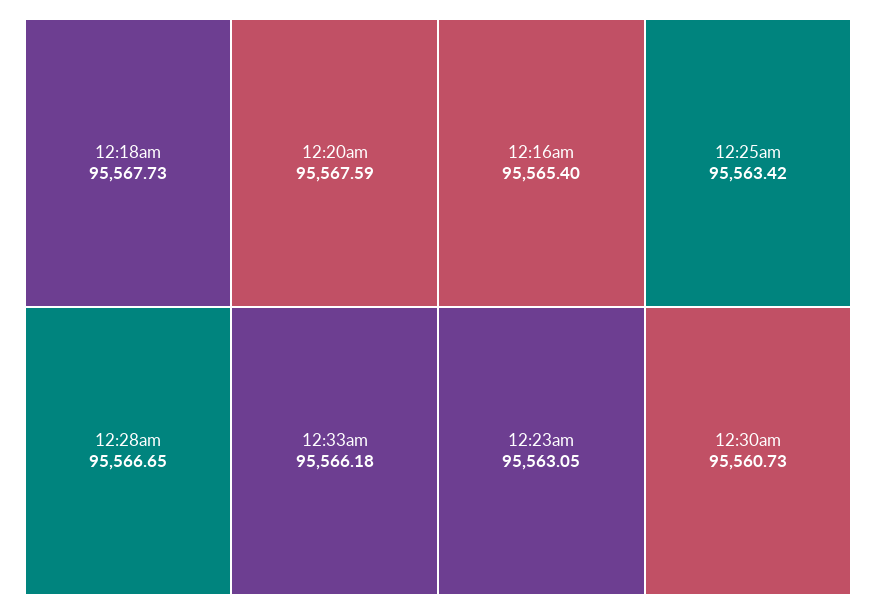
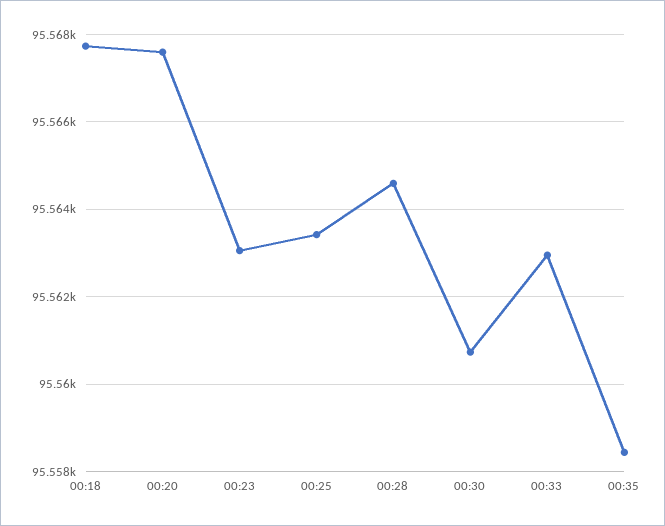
12:28am: 95566.65 -> 95564.6
12:33am: 95566.18 -> 95563
12:16am: 95565.4 -> none
00:35: none -> 95558.4

